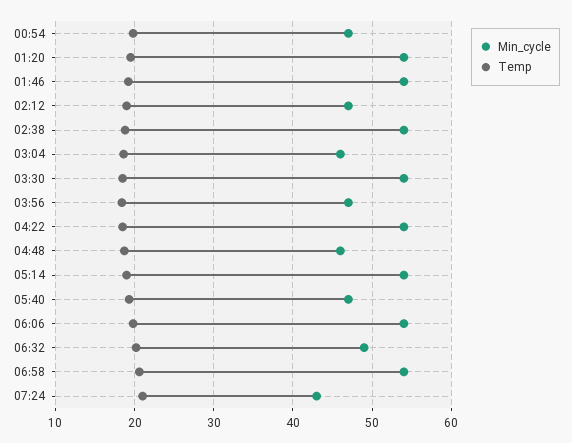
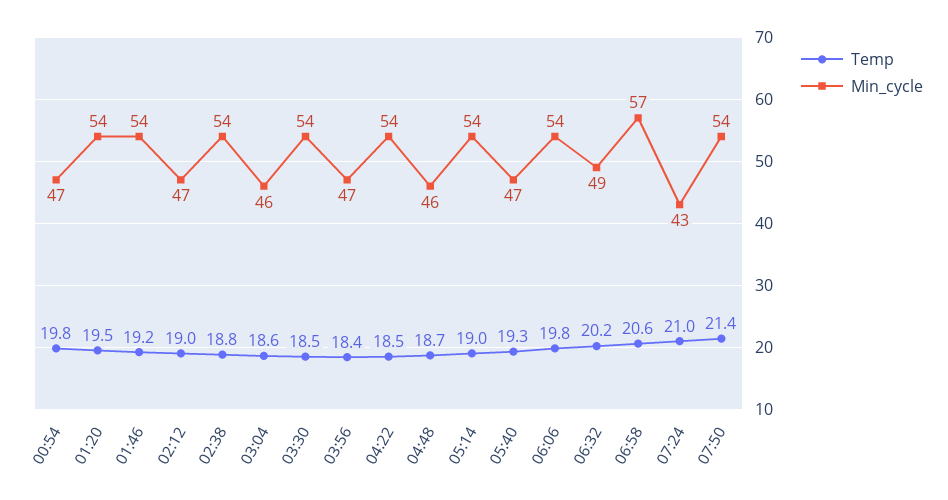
Min_cycle, 06:58: 54 -> 57
Temp, 07:50: none -> 21.4
Min_cycle, 07:50: none -> 54

